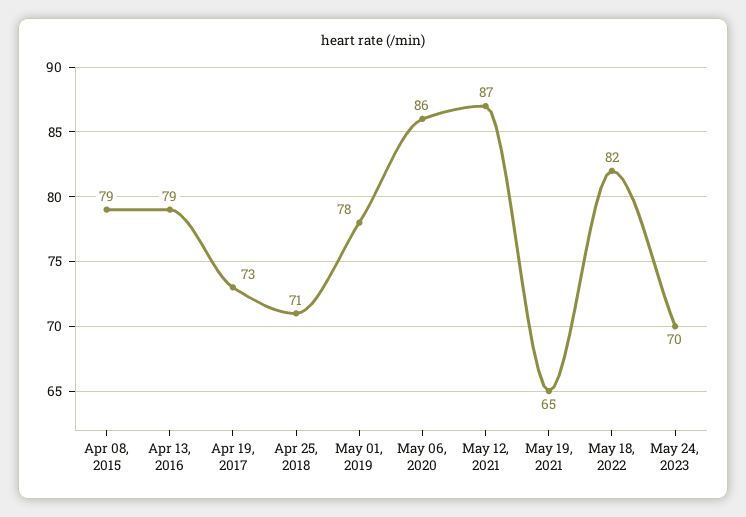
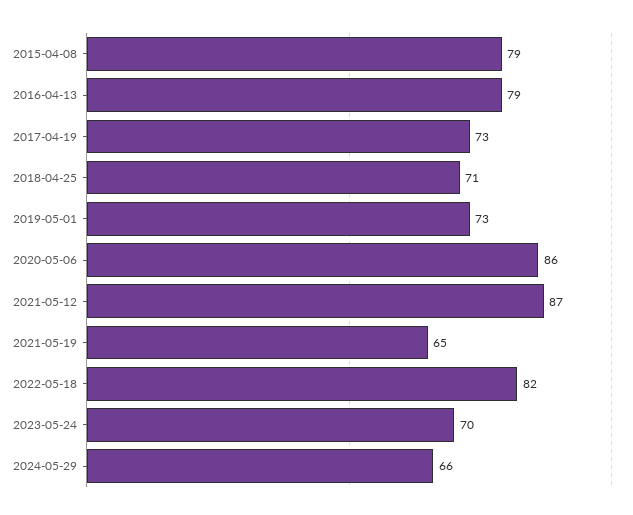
May 01, 2019: 78 -> 73
2024-05-29: none -> 66

